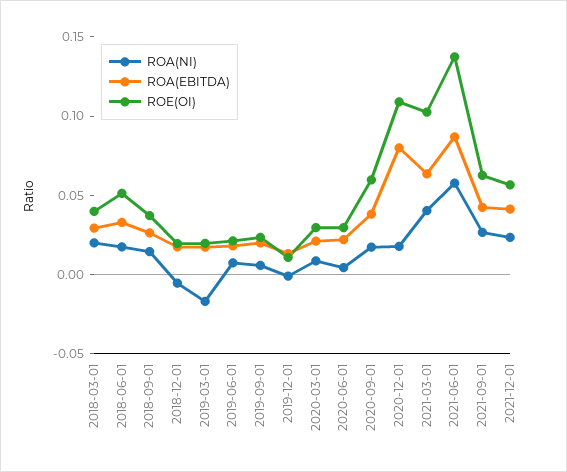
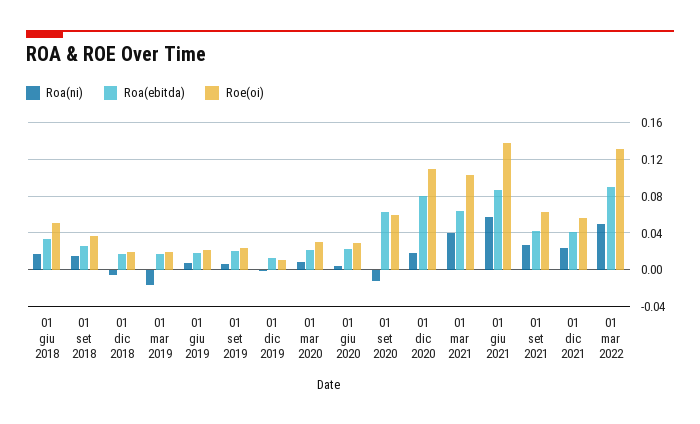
ROA(NI), 2018-03-01: 0.02 -> none
ROA(EBITDA), 2018-03-01: 0.03 -> none
ROE(OI), 2018-03-01: 0.04 -> none
ROA(NI), 2020-09-01: 0.02 -> -0.01
ROA(EBITDA), 2020-09-01: 0.04 -> 0.06
ROA(NI), 01 mar 2022: none -> 0.05
ROA(EBITDA), 01 mar 2022: none -> 0.09
ROE(OI), 01 mar 2022: none -> 0.13

